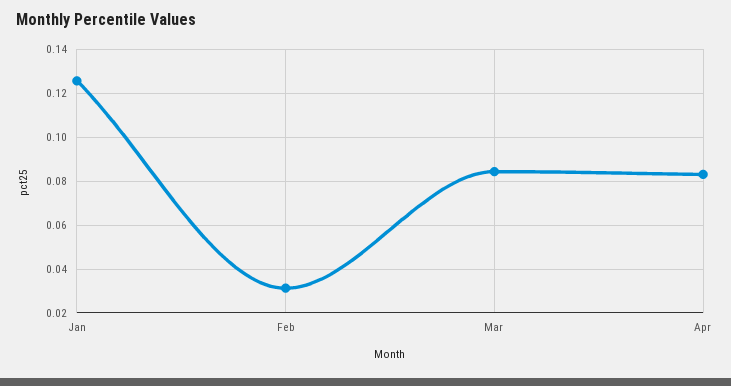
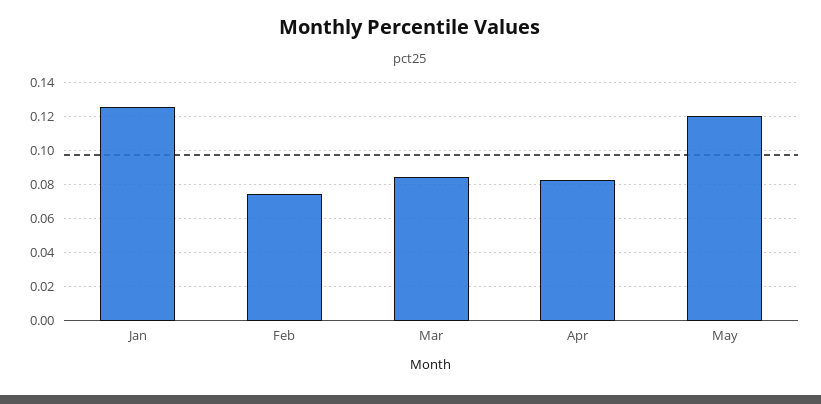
Feb: 0.03 -> 0.075
May: none -> 0.12

